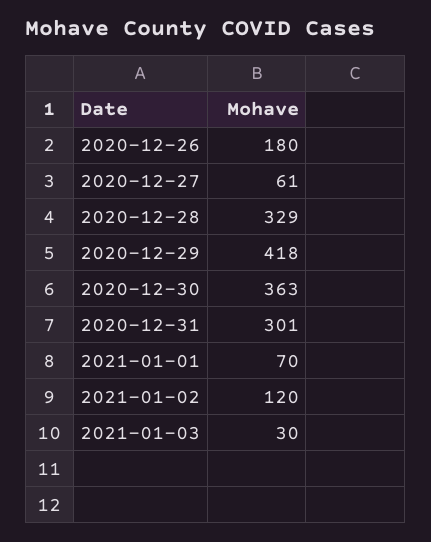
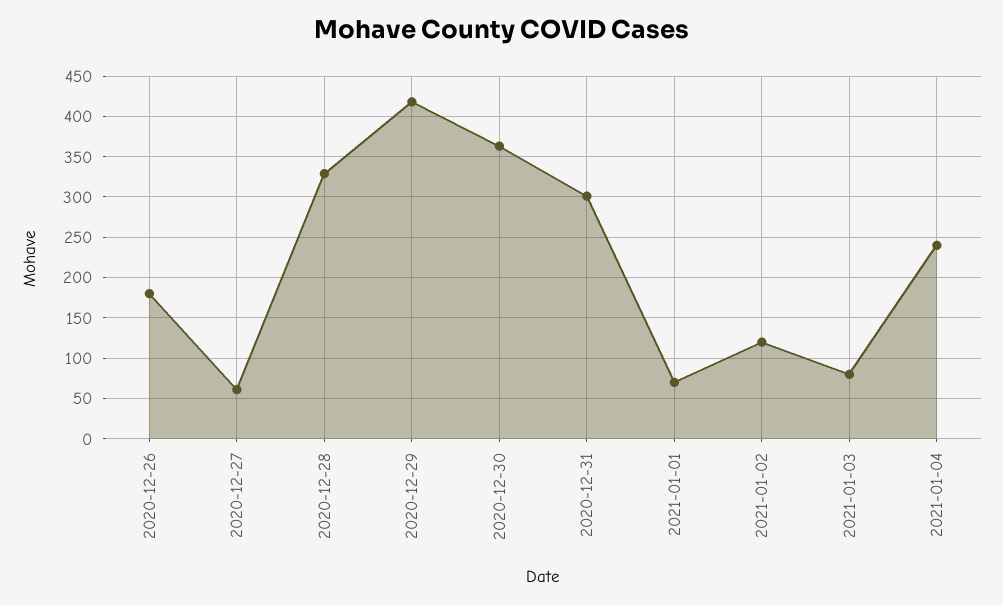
2021-01-03: 30 -> 80
2021-01-04: none -> 240

